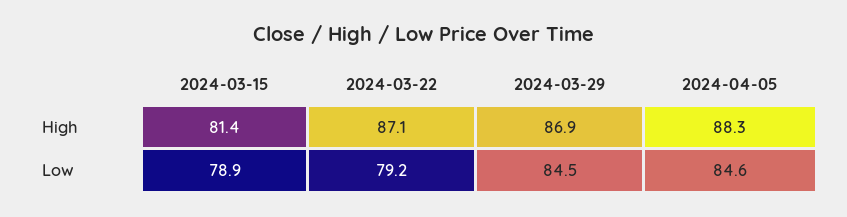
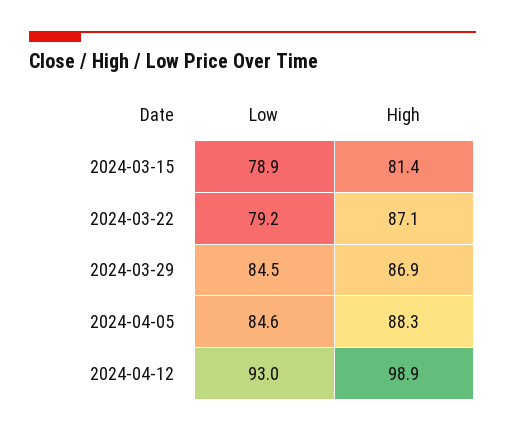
2024-04-12, Low: none -> 93
2024-04-12, High: none -> 98.9

